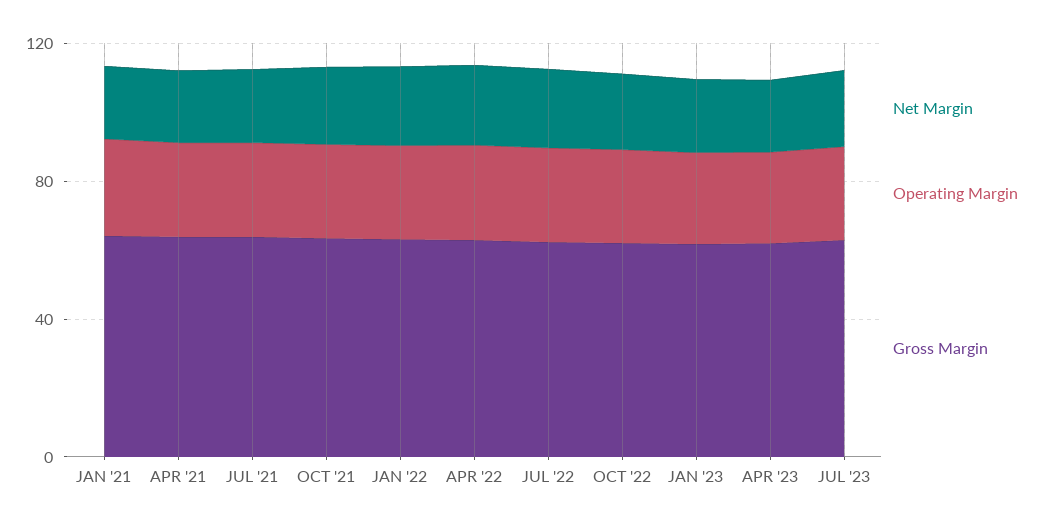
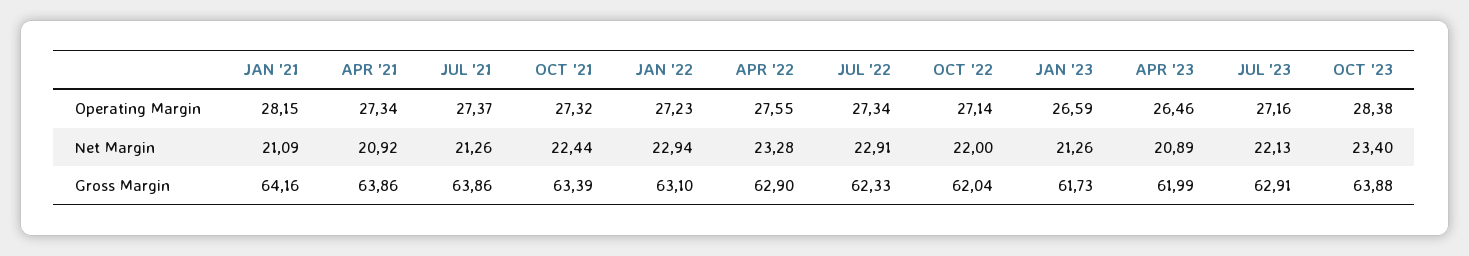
Operating Margin, OCT '23: none -> 28.38
Net Margin, OCT '23: none -> 23.4
Gross Margin, OCT '23: none -> 63.88

